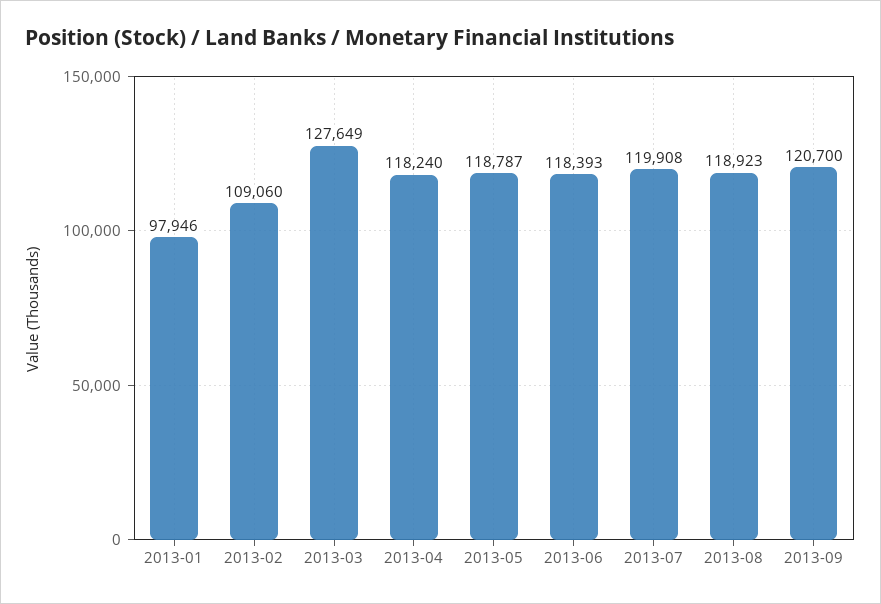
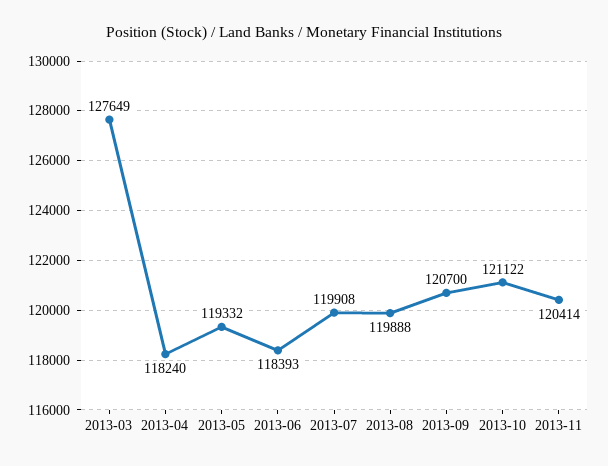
2013-01: 97946 -> none
2013-02: 109060 -> none
2013-05: 118787 -> 119332
2013-08: 118923 -> 119888
2013-10: none -> 121122
2013-11: none -> 120414

